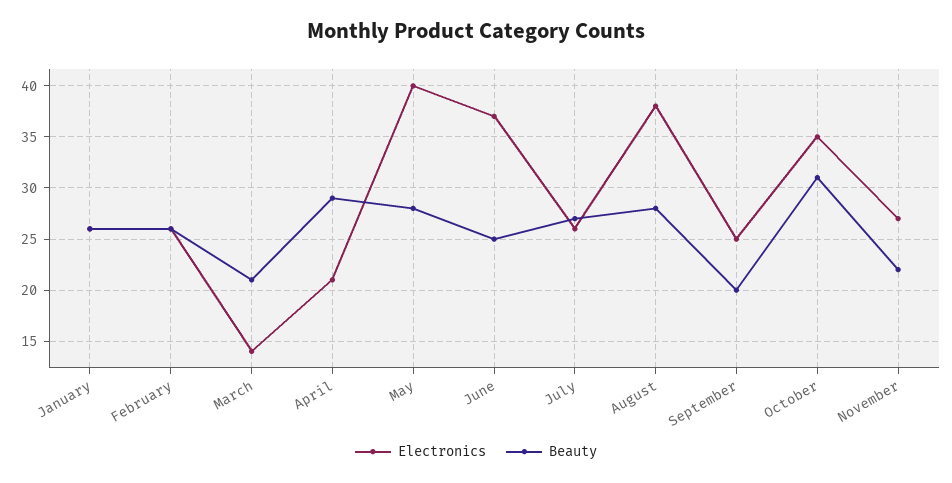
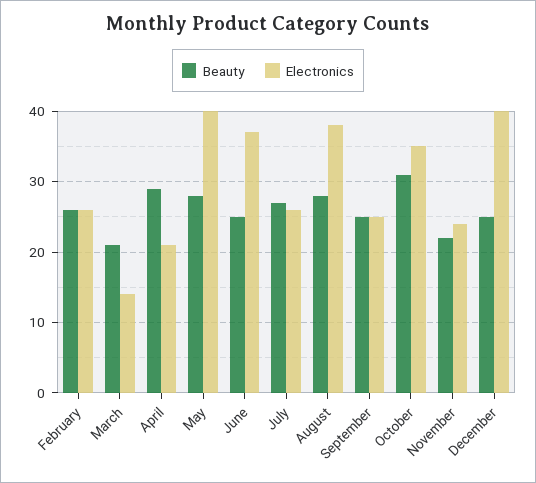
Electronics, January: 26 -> none
Beauty, January: 26 -> none
Beauty, September: 20 -> 25
Electronics, November: 27 -> 24
Beauty, December: none -> 25
Electronics, December: none -> 40

